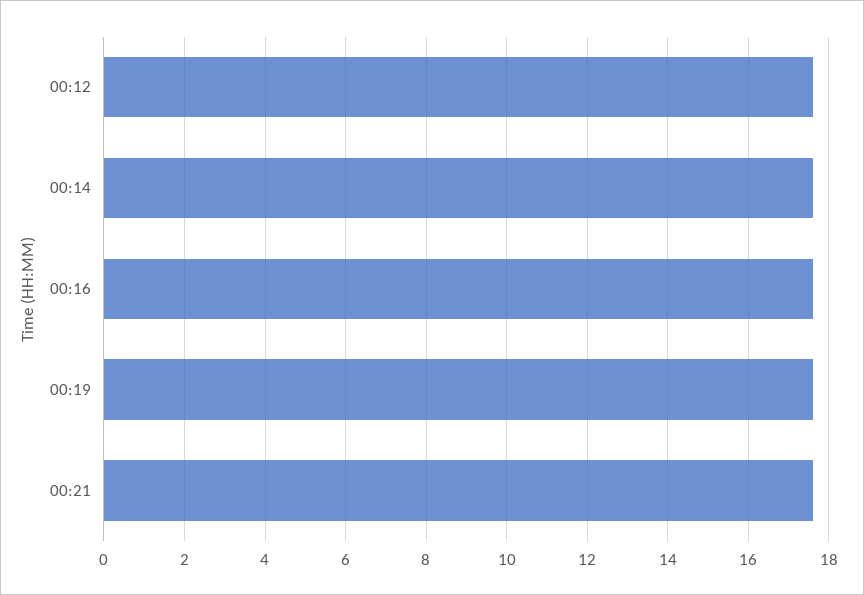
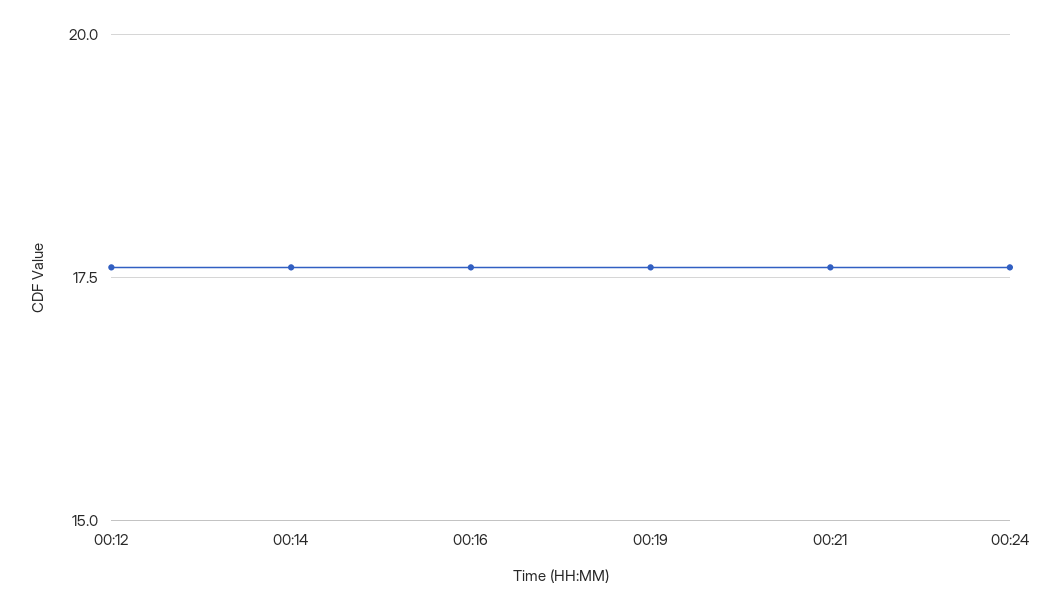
00:24: none -> 17.5

